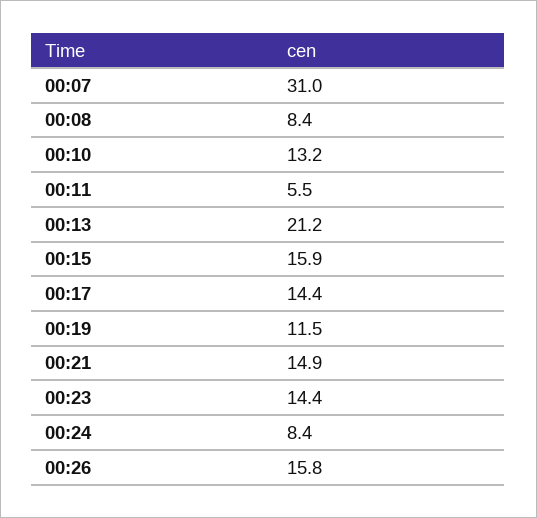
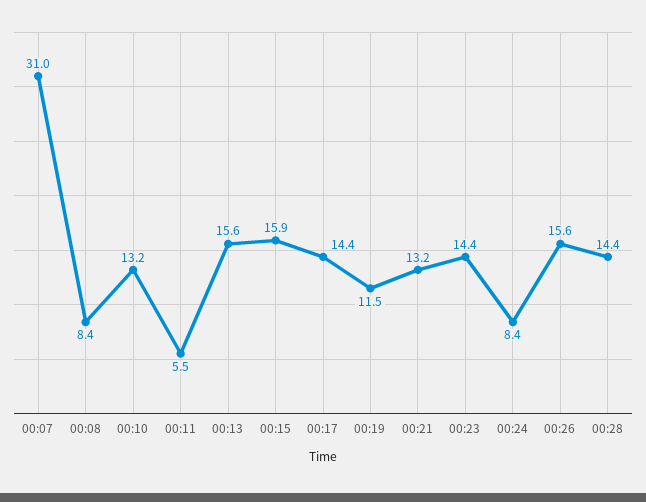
00:13: 21.2 -> 15.6
00:21: 14.9 -> 13.2
00:26: 15.8 -> 15.6
00:28: none -> 14.4

